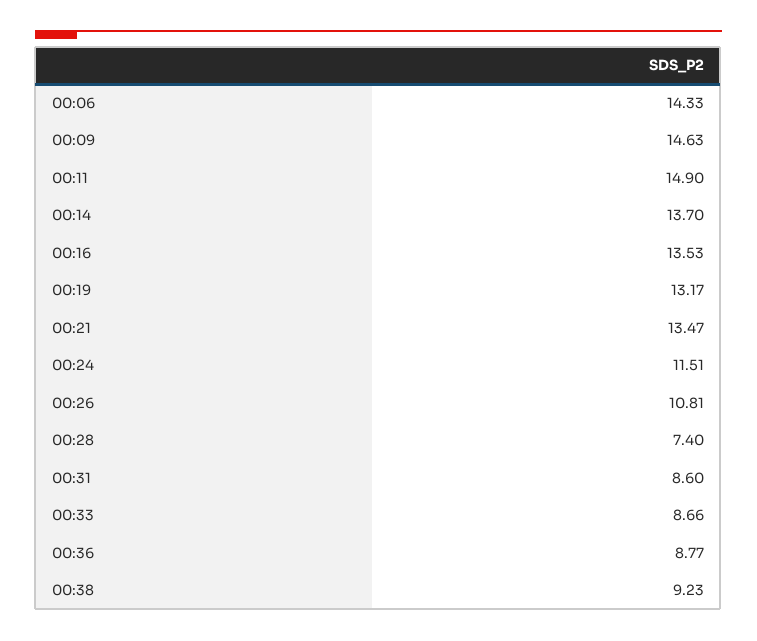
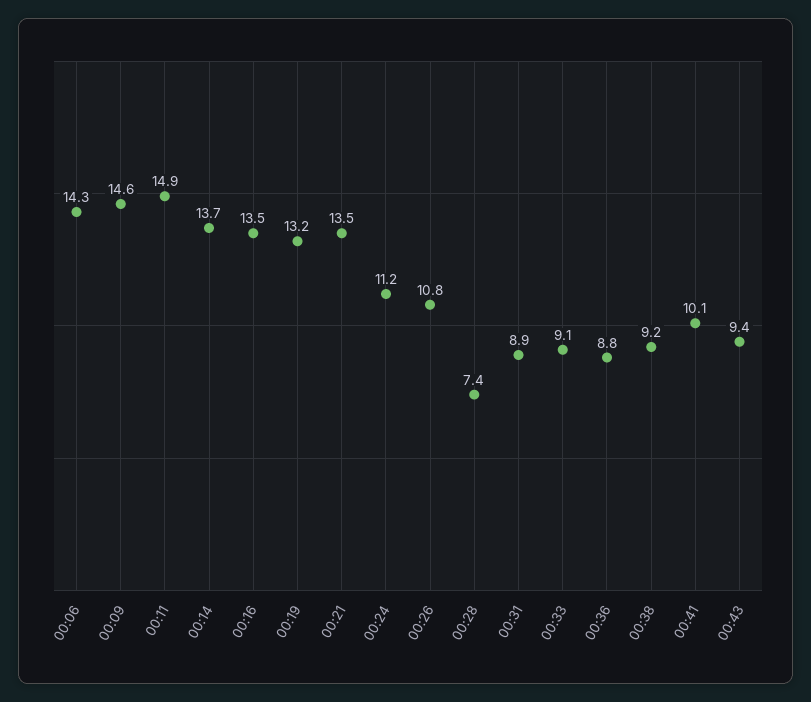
00:24: 11.51 -> 11.2
00:31: 8.6 -> 8.9
00:33: 8.66 -> 9.1
00:41: none -> 10.1
00:43: none -> 9.4

